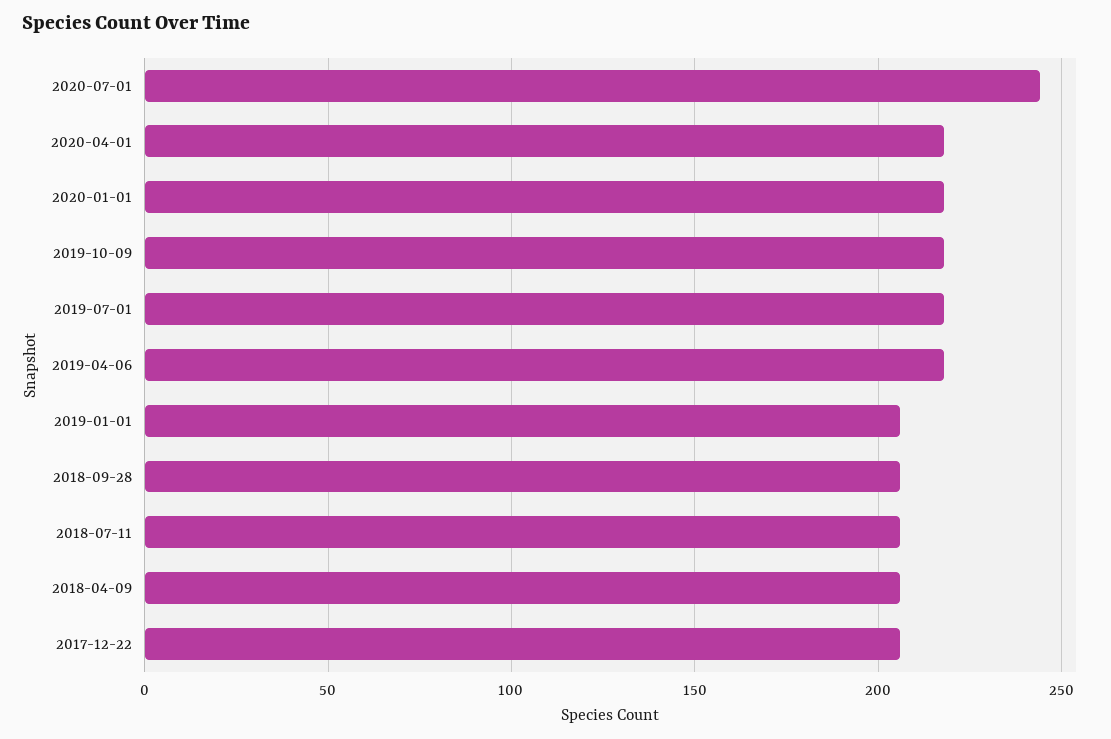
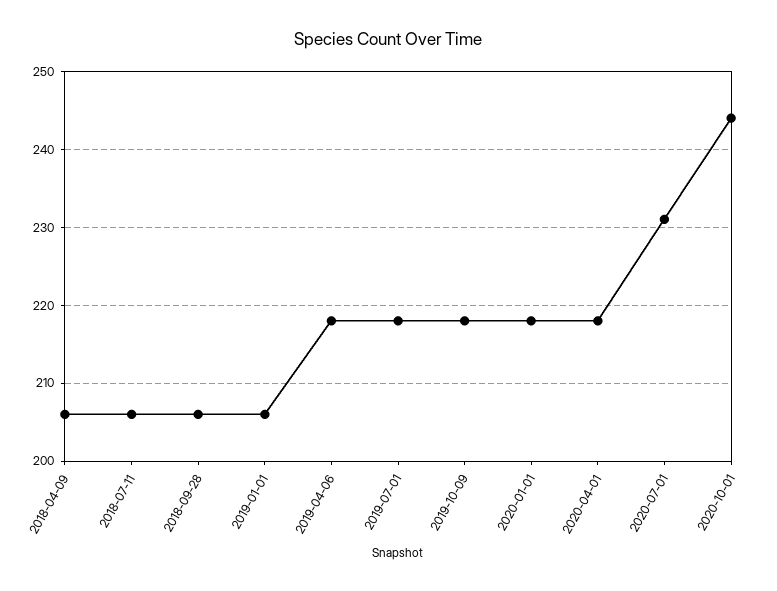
2020-07-01: 245 -> 231
2017-12-22: 205 -> none
2020-10-01: none -> 244

